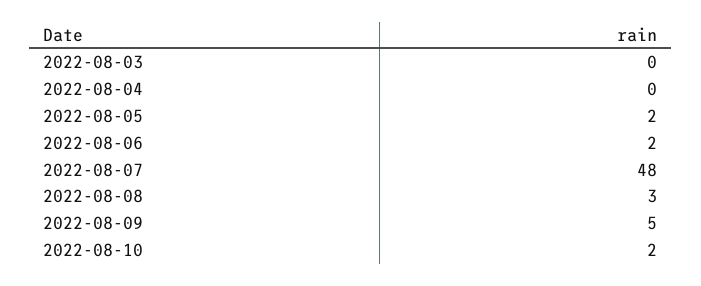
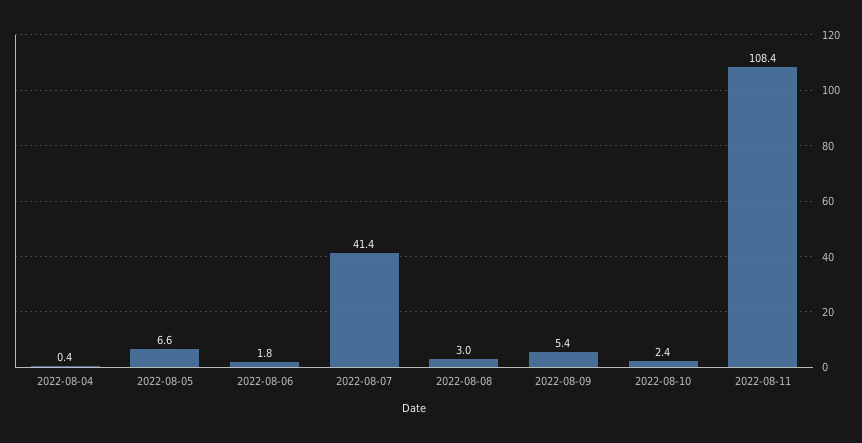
2022-08-03: 0 -> none
2022-08-05: 2 -> 6.6
2022-08-07: 48 -> 41.4
2022-08-11: none -> 108.4

